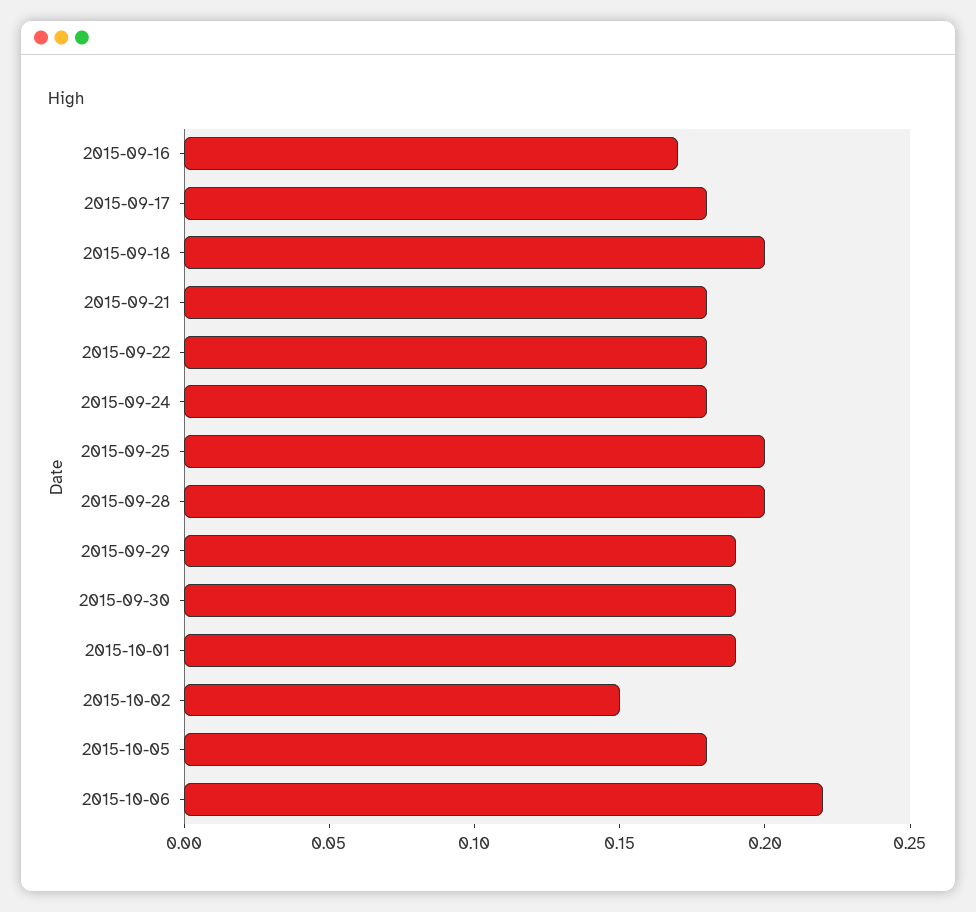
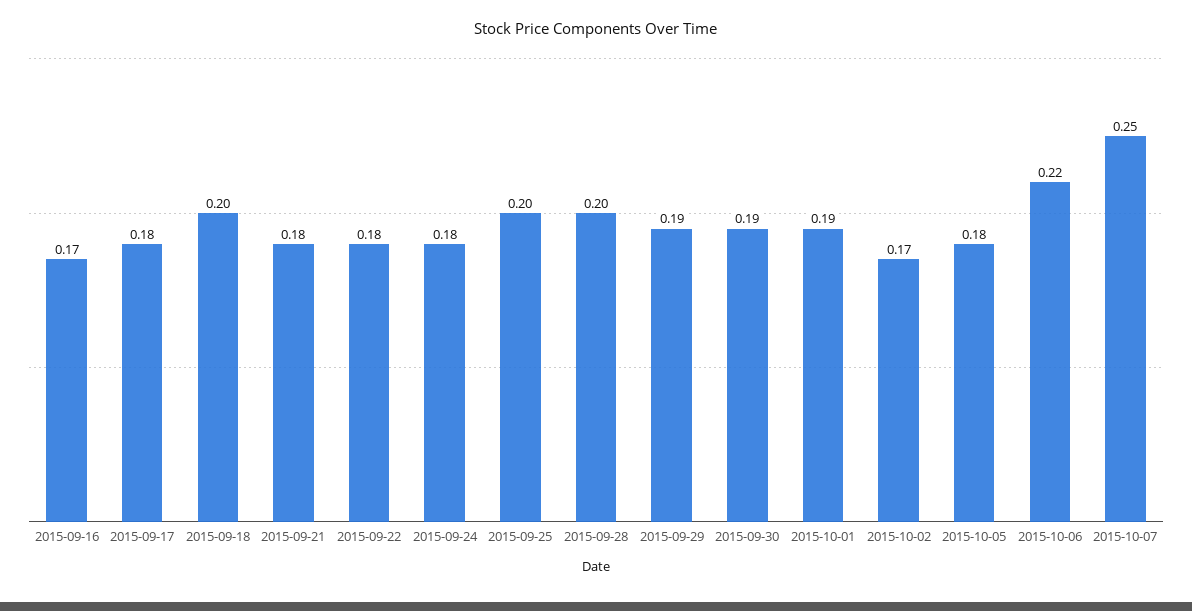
2015-10-02: 0.15 -> 0.17
2015-10-07: none -> 0.25

